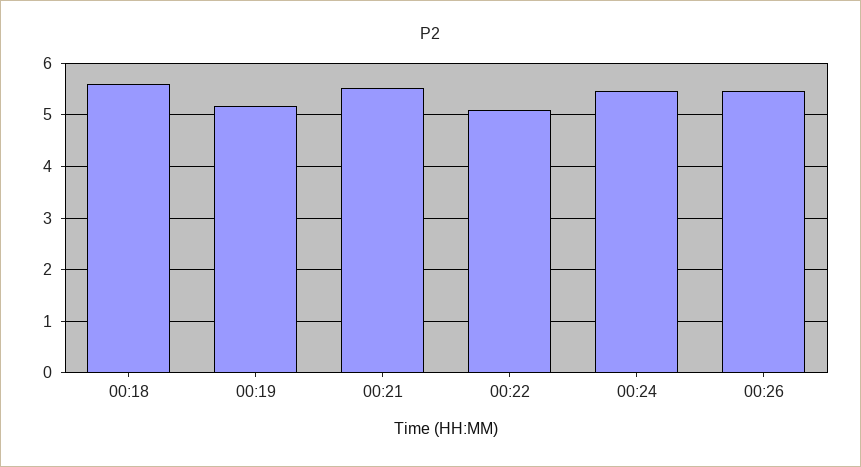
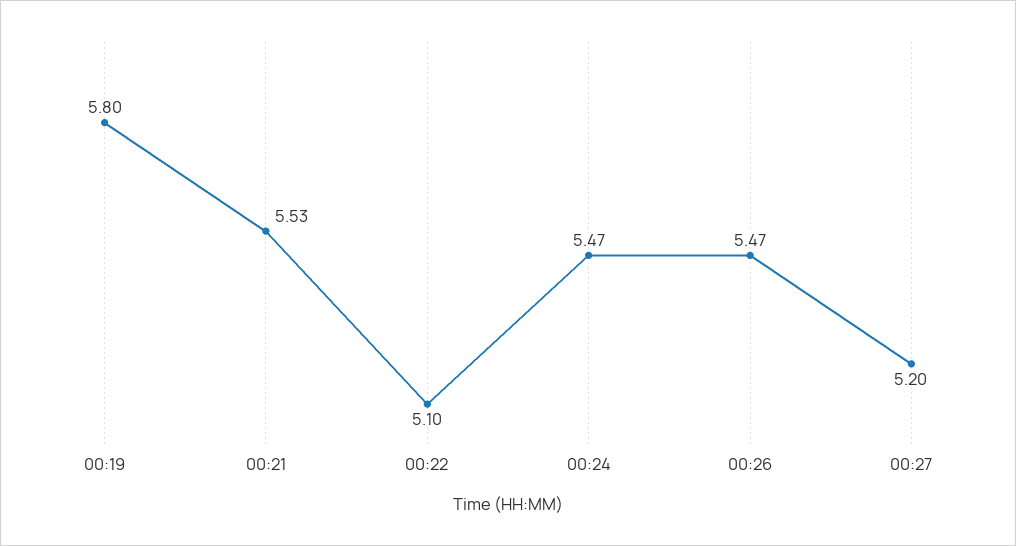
00:18: 5.6 -> none
00:19: 5.2 -> 5.8
00:27: none -> 5.2

